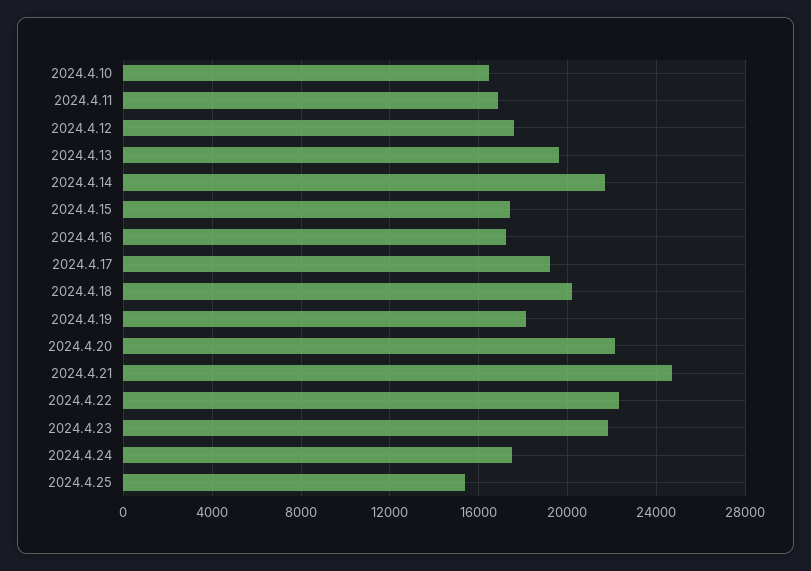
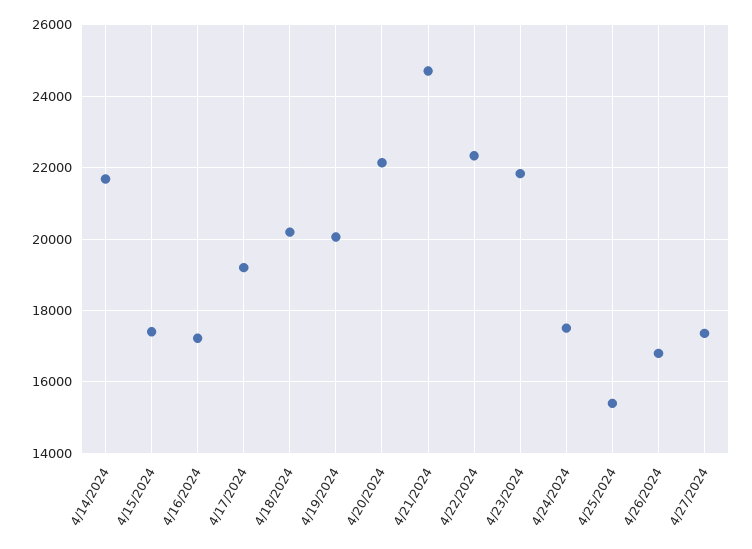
2024.4.10: 16500 -> none
2024.4.11: 17000 -> none
2024.4.12: 17500 -> none
2024.4.13: 19500 -> none
2024.4.19: 18000 -> 20000
4/26/2024: none -> 16800
4/27/2024: none -> 17400

